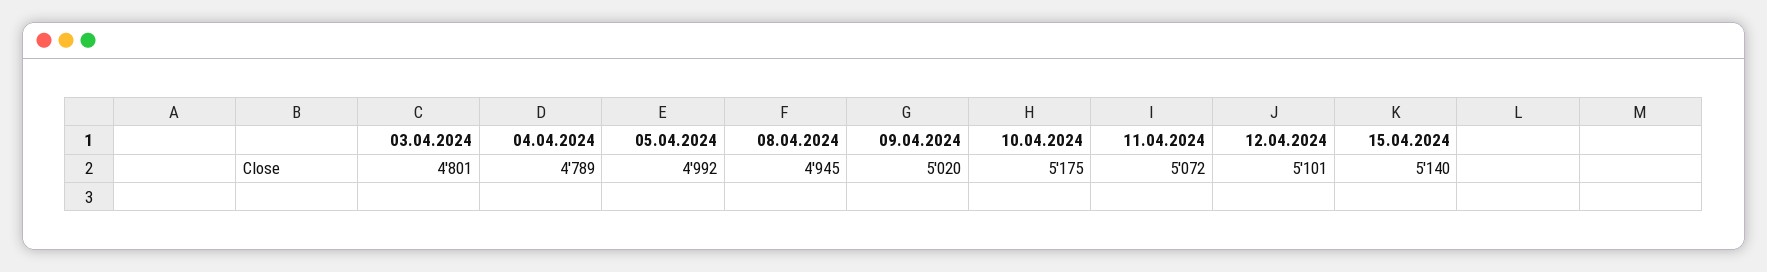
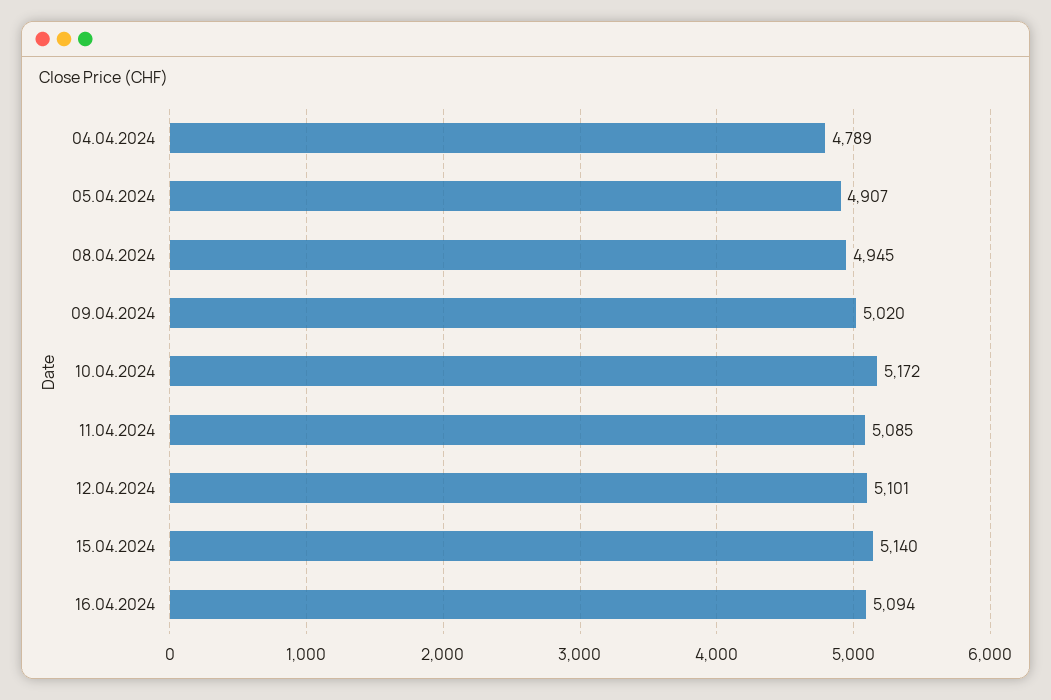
03.04.2024: 4801 -> none
05.04.2024: 4992 -> 4907
10.04.2024: 5175 -> 5172
11.04.2024: 5072 -> 5085
16.04.2024: none -> 5094

